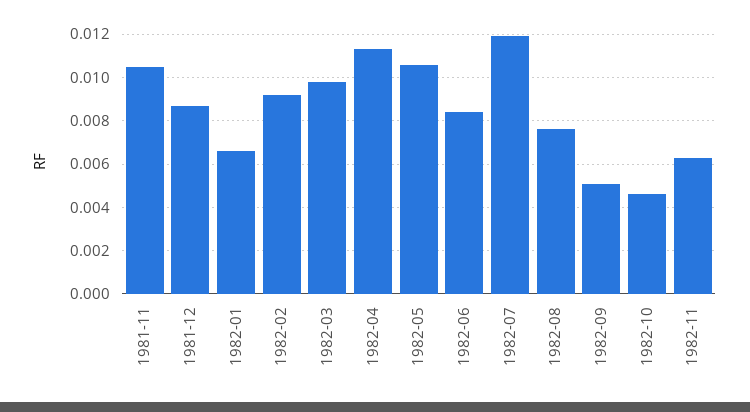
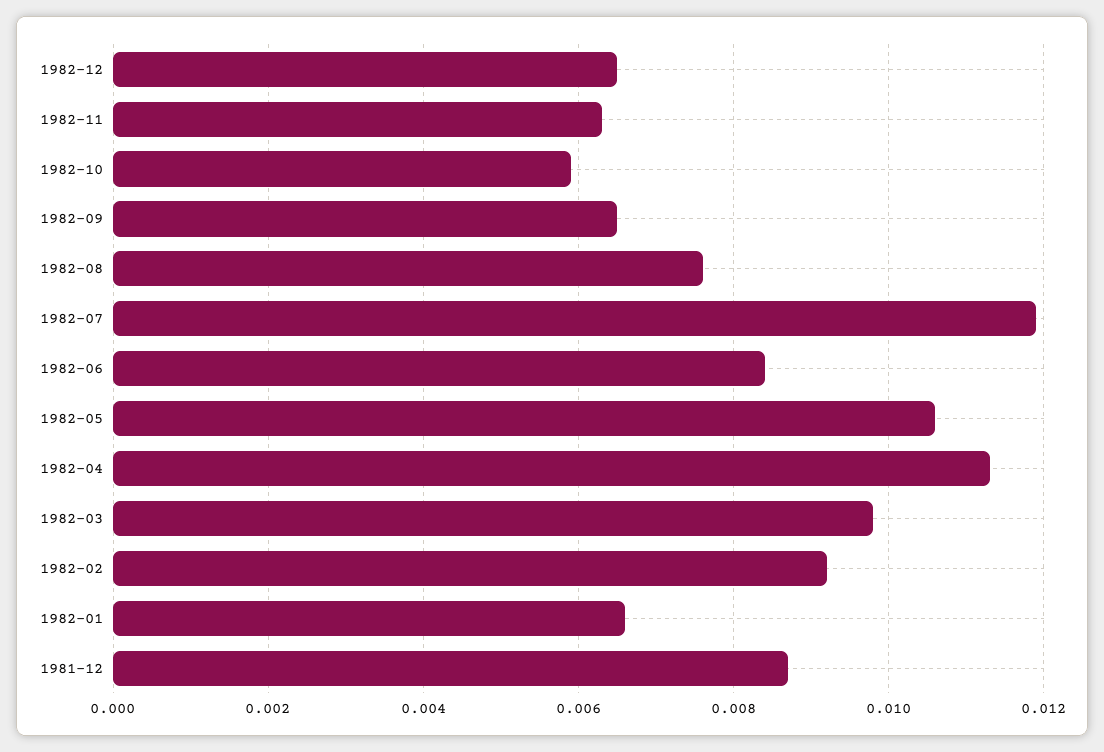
1981-11: 0.0105 -> none
1982-09: 0.005 -> 0.0065
1982-10: 0.0045 -> 0.006
1982-12: none -> 0.0065

